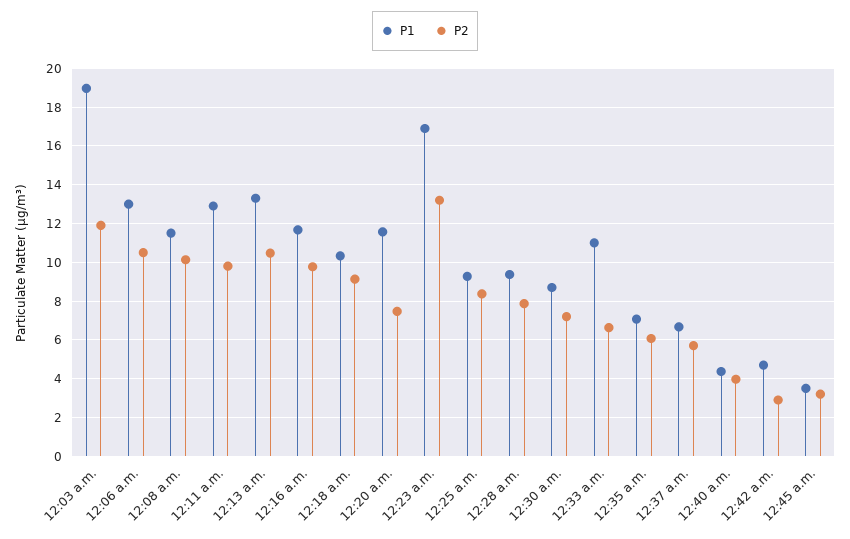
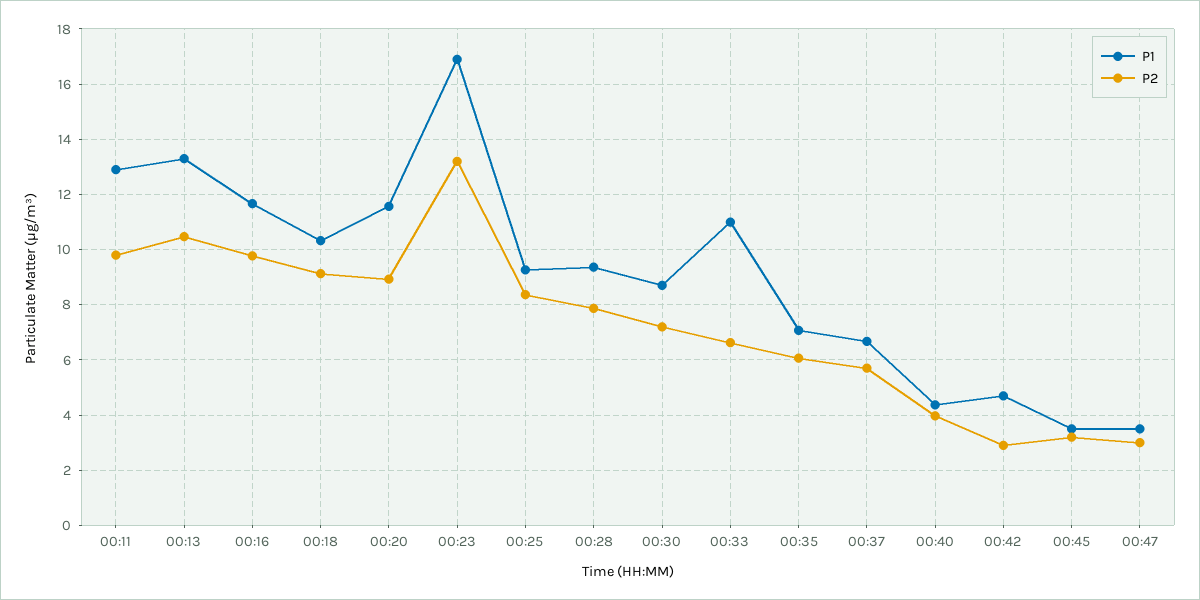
P1, 12:03 a.m.: 19 -> none
P2, 12:03 a.m.: 12 -> none
P1, 12:06 a.m.: 13 -> none
P2, 12:06 a.m.: 10.5 -> none
P1, 12:08 a.m.: 11.5 -> none
P2, 12:08 a.m.: 10 -> none
P2, 12:20 a.m.: 7.5 -> 9
P1, 00:47: none -> 3.5
P2, 00:47: none -> 3

